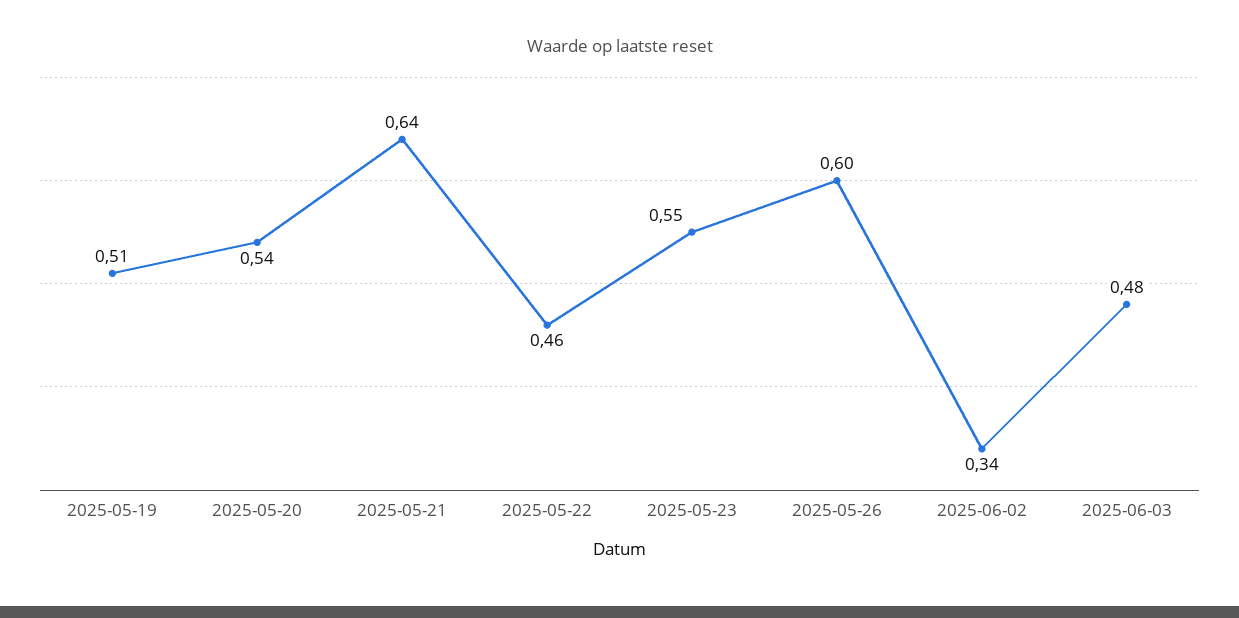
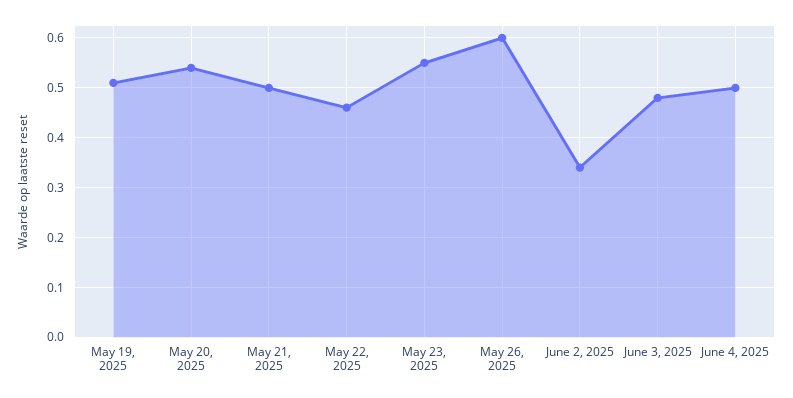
2025-05-21: 0.64 -> 0.5
June 4, 2025: none -> 0.5

